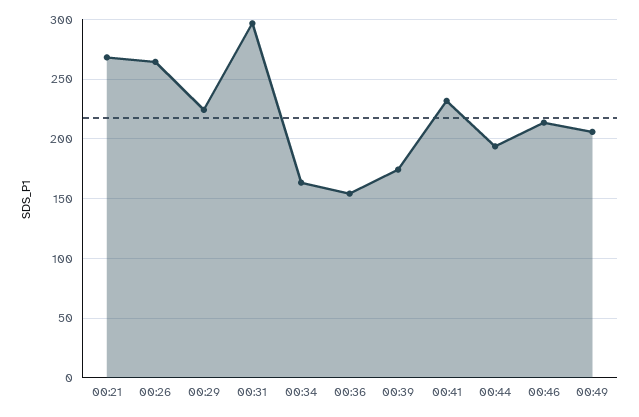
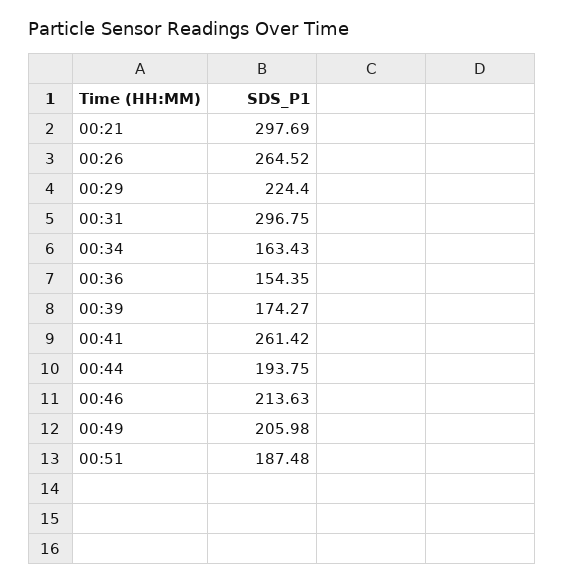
00:21: 270 -> 297.69
00:41: 230 -> 261.42
00:51: none -> 187.48

